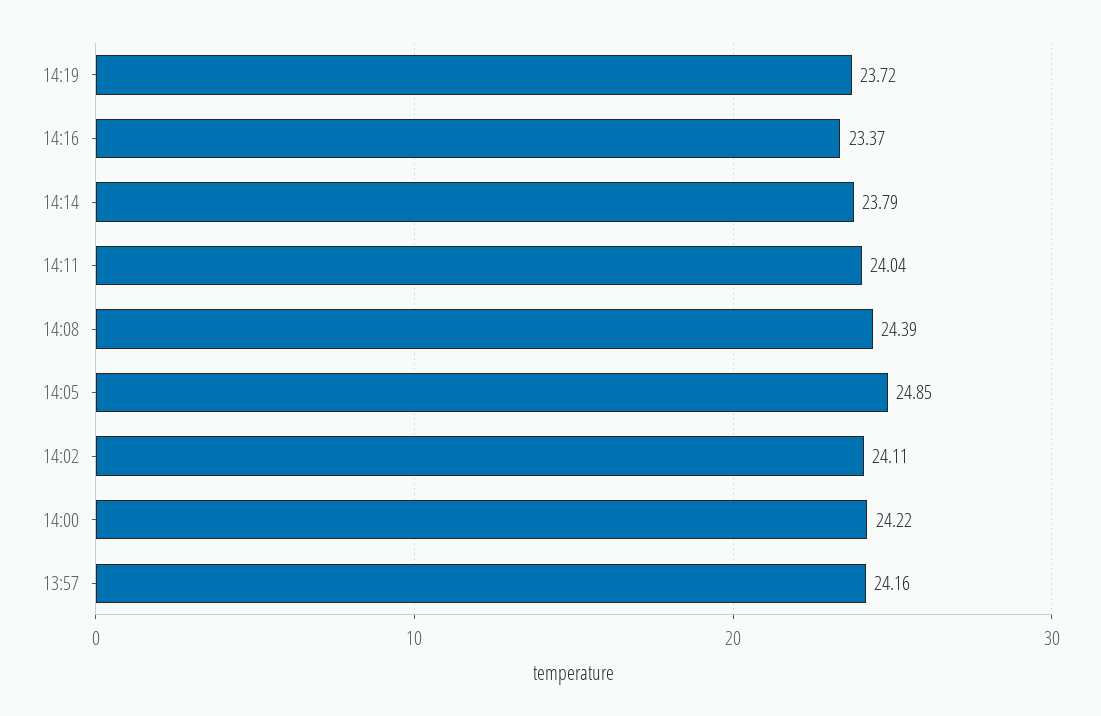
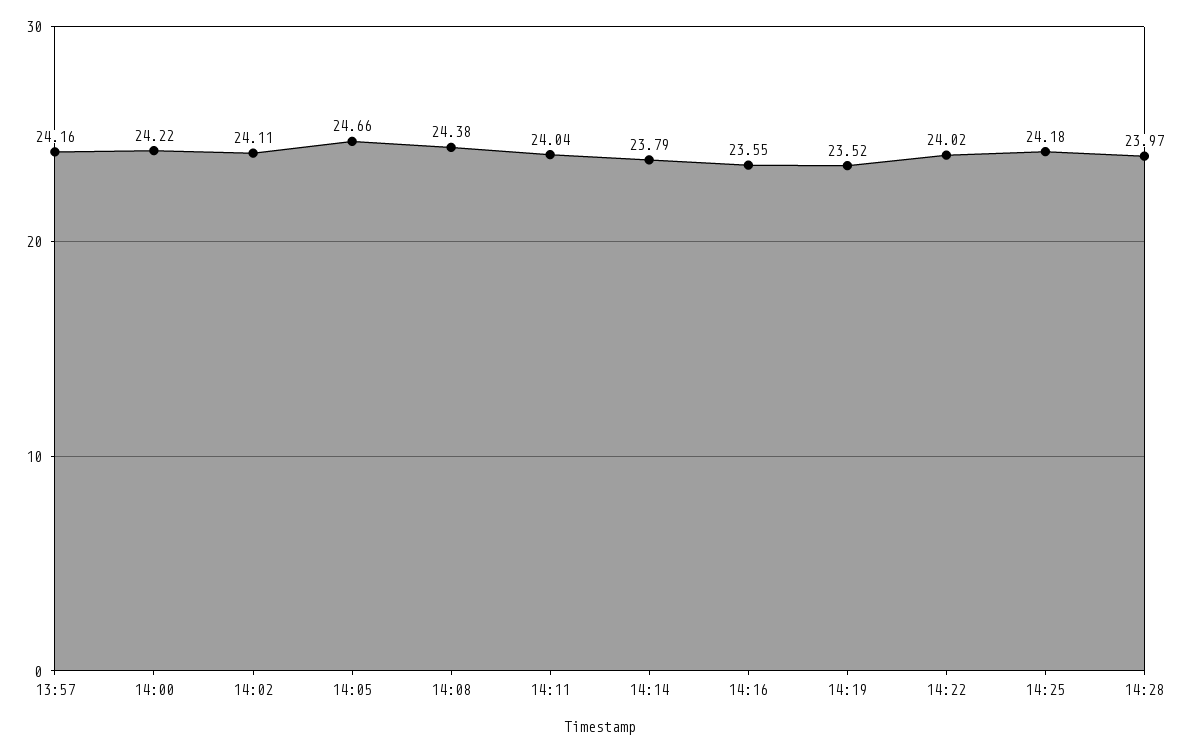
14:19: 23.72 -> 23.52
14:16: 23.37 -> 23.55
14:08: 24.39 -> 24.38
14:05: 24.85 -> 24.66
14:22: none -> 24.02
14:25: none -> 24.18
14:28: none -> 23.97

